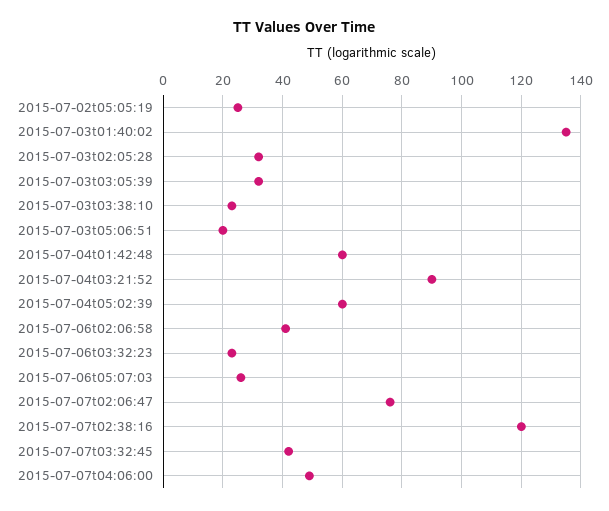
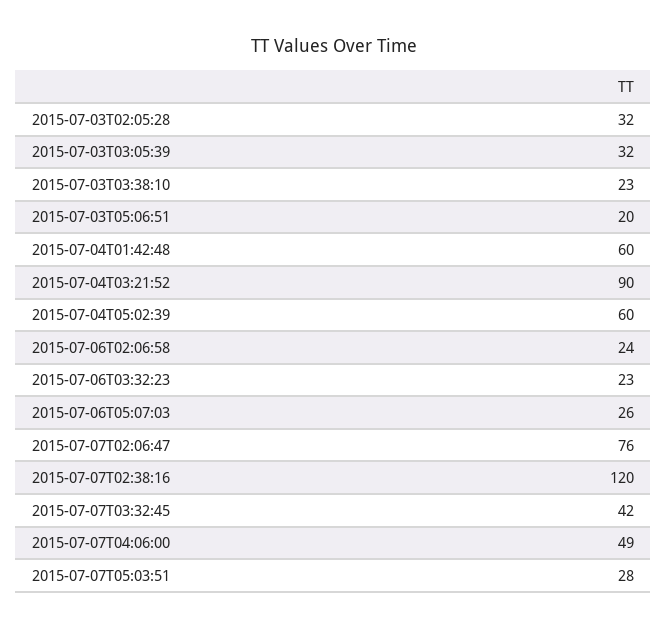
2015-07-02t05:05:19: 25 -> none
2015-07-03t01:40:02: 135 -> none
2015-07-06t02:06:58: 40 -> 24
2015-07-07T05:03:51: none -> 28

